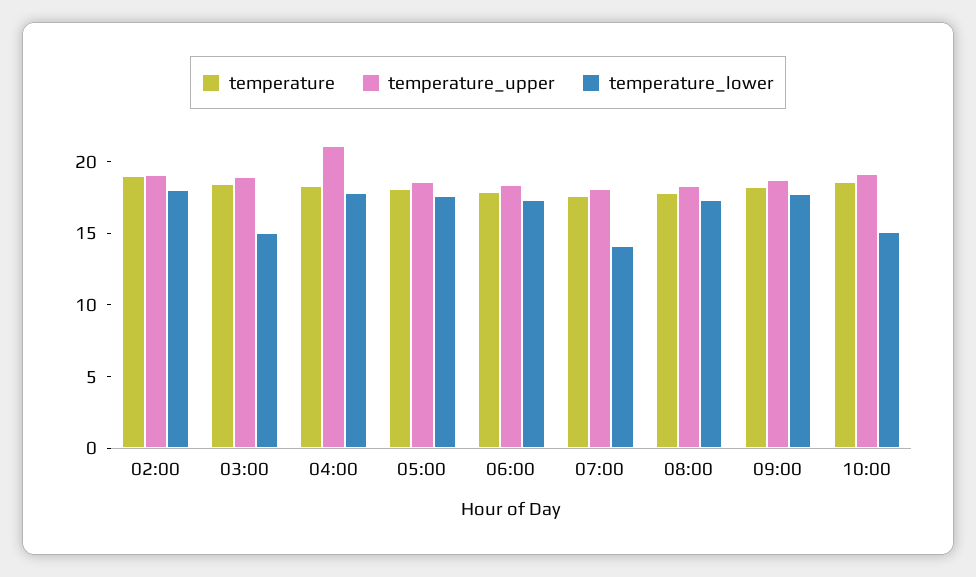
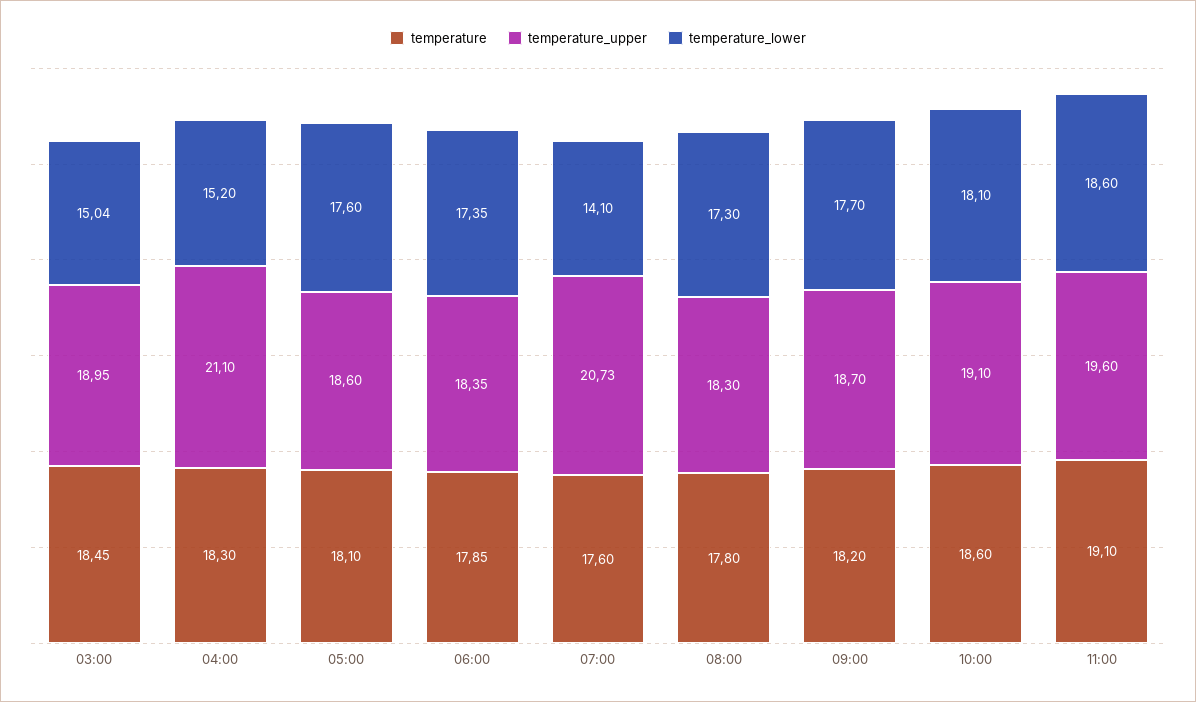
temperature, 02:00: 19 -> none
temperature_upper, 02:00: 19 -> none
temperature_lower, 02:00: 18 -> none
temperature_lower, 04:00: 18 -> 15.2
temperature_upper, 07:00: 18 -> 20.73
temperature_lower, 10:00: 15 -> 18.1
temperature, 11:00: none -> 19.1
temperature_upper, 11:00: none -> 19.6
temperature_lower, 11:00: none -> 18.6

